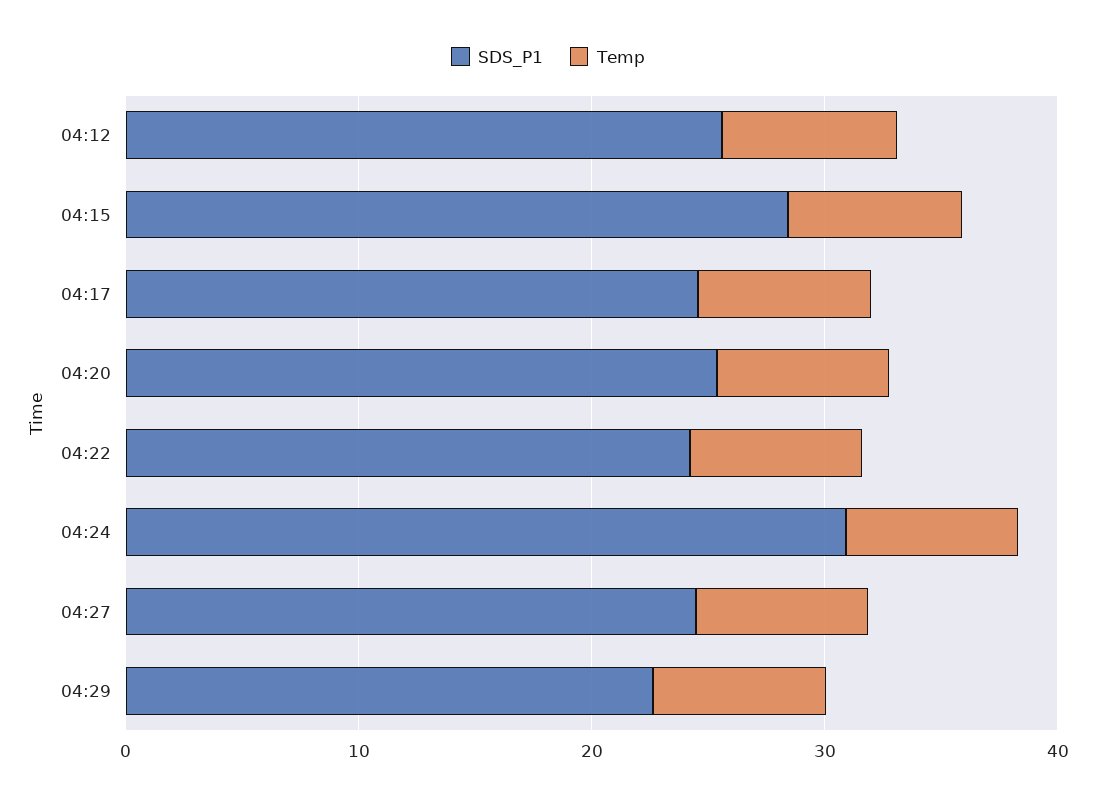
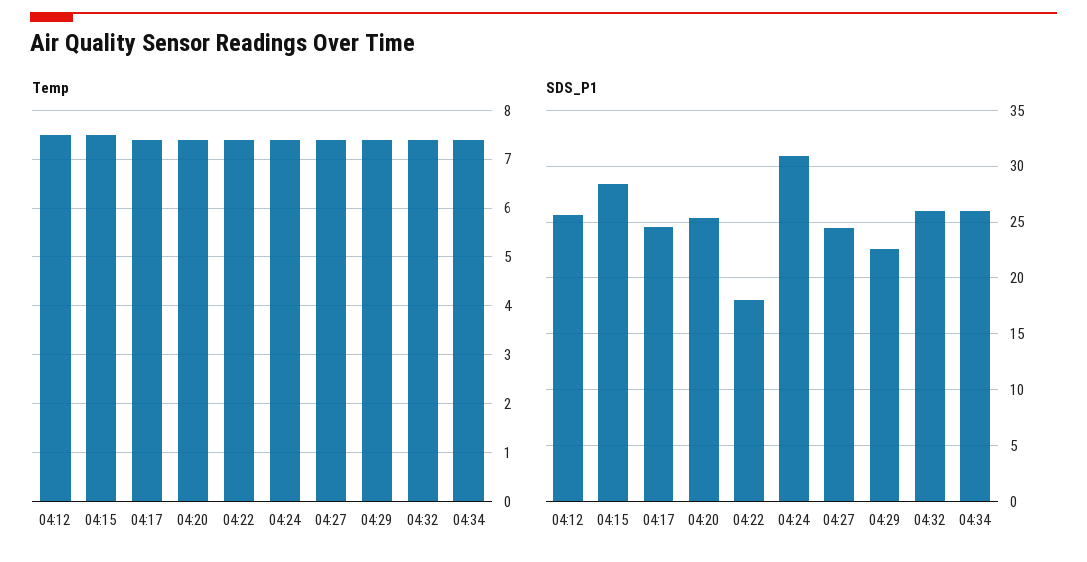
SDS_P1, 04:22: 24 -> 18
Temp, 04:32: none -> 7.5
Temp, 04:34: none -> 7.5
SDS_P1, 04:32: none -> 26
SDS_P1, 04:34: none -> 26

